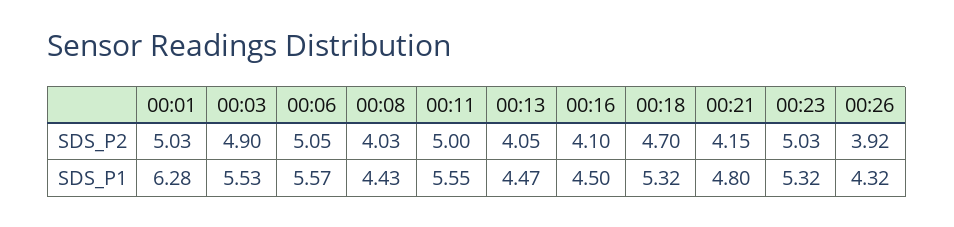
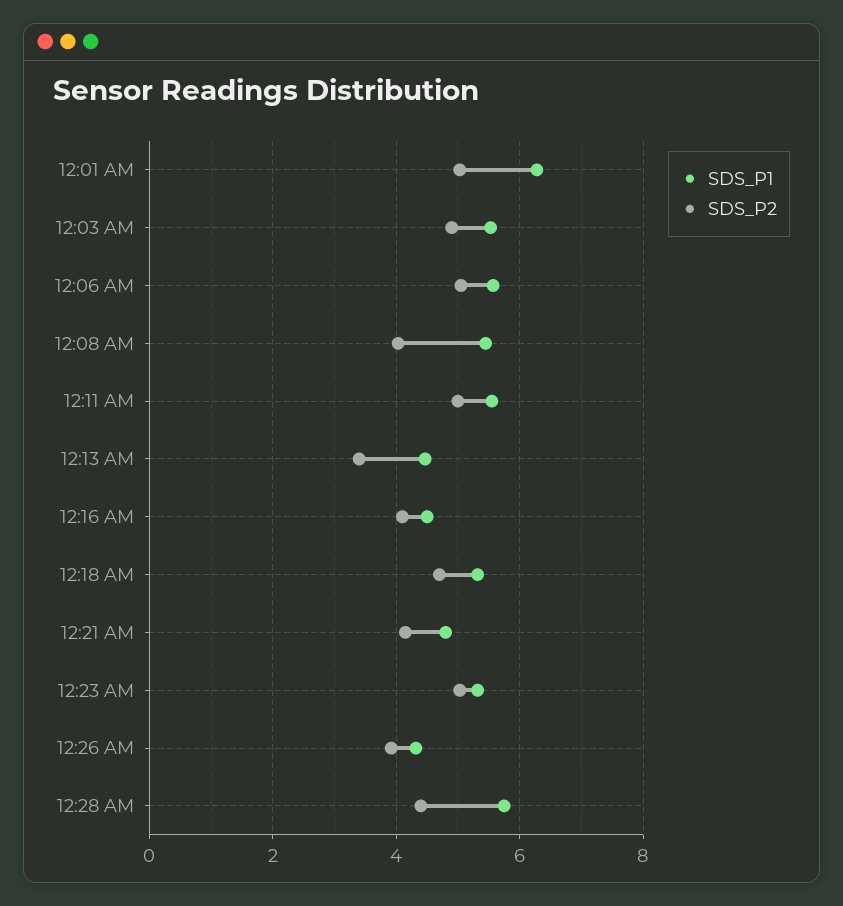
SDS_P2, 00:13: 4.05 -> 3.4
SDS_P1, 00:08: 4.43 -> 5.4
SDS_P1, 12:28 AM: none -> 5.8
SDS_P2, 12:28 AM: none -> 4.4

